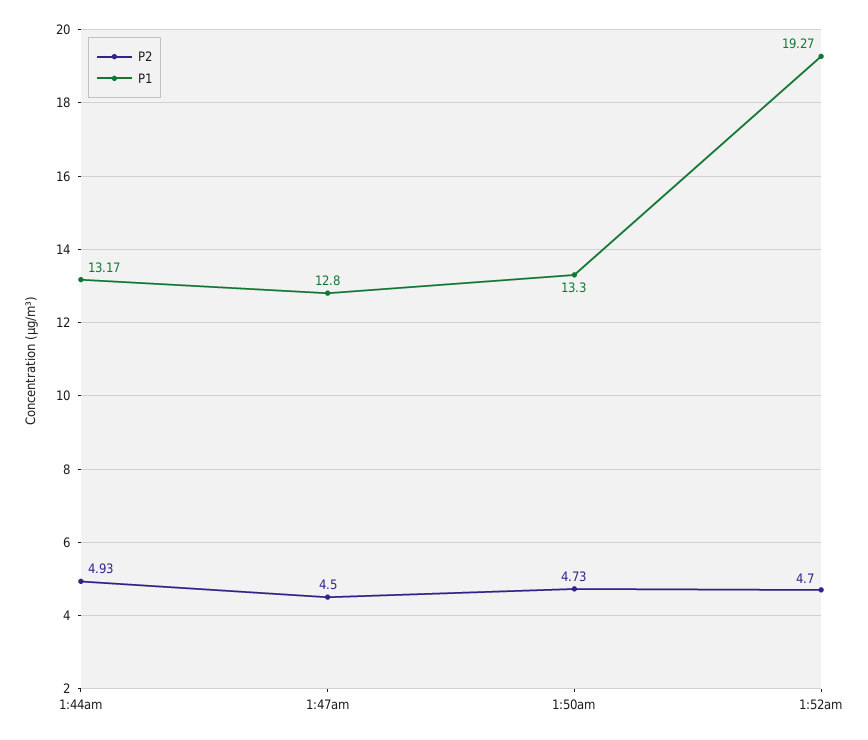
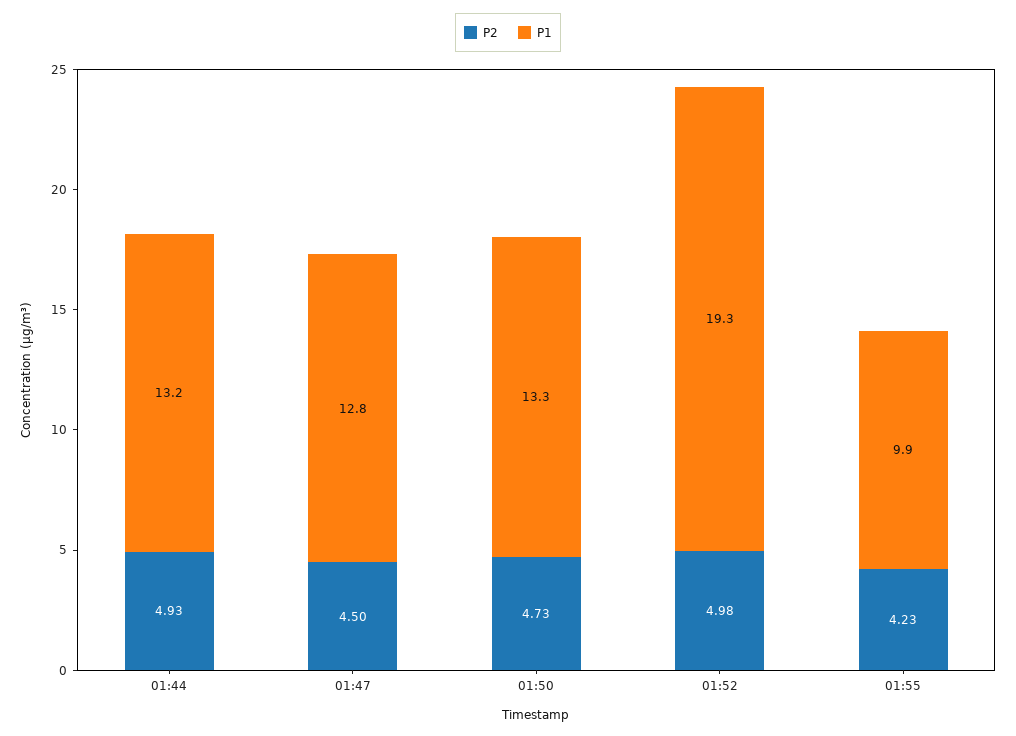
P2, 1:52am: 4.7 -> 4.98
P2, 01:55: none -> 4.23
P1, 01:55: none -> 9.9

